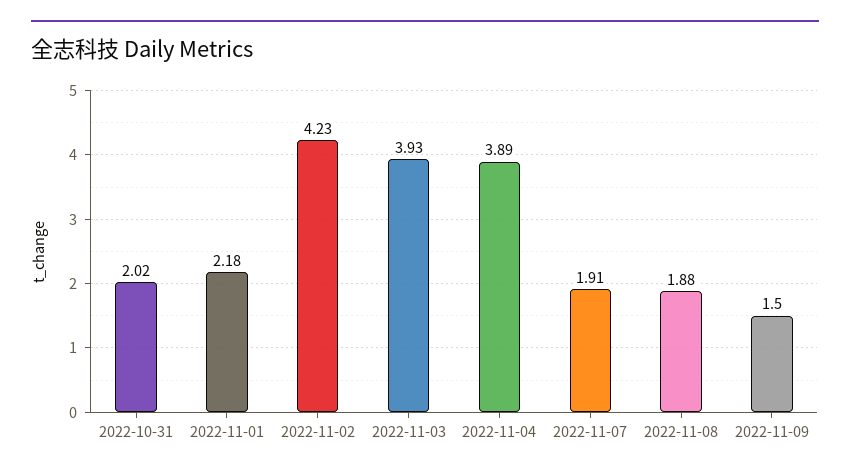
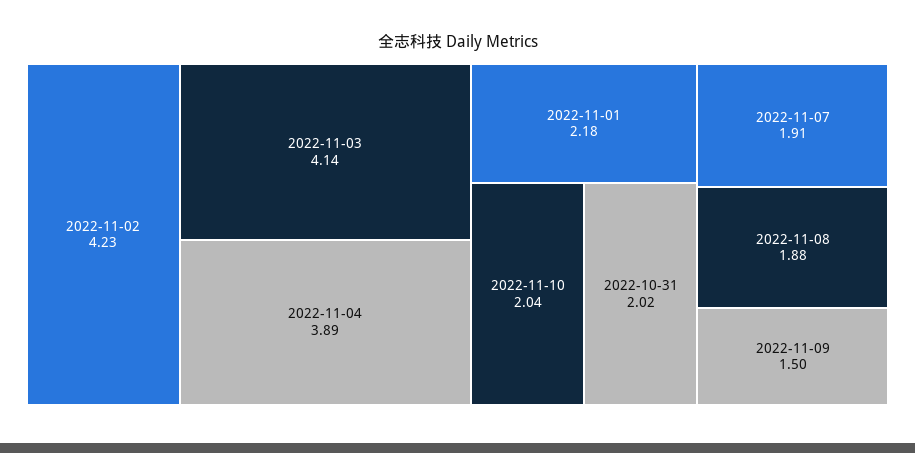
2022-11-03: 3.93 -> 4.14
2022-11-10: none -> 2.04

